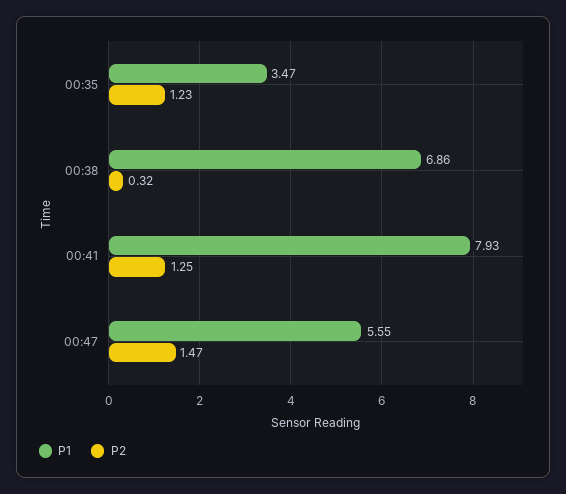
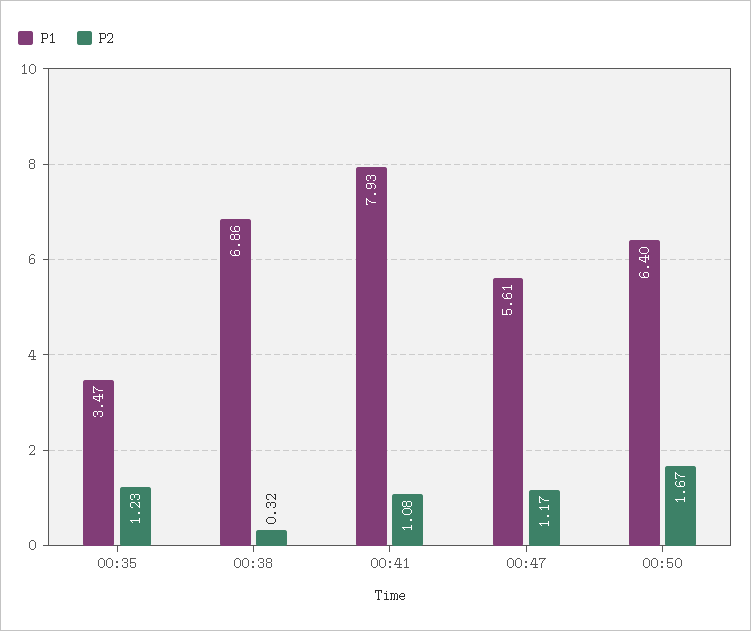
P2, 00:41: 1.25 -> 1.08
P1, 00:47: 5.55 -> 5.61
P2, 00:47: 1.47 -> 1.17
P1, 00:50: none -> 6.4
P2, 00:50: none -> 1.67

